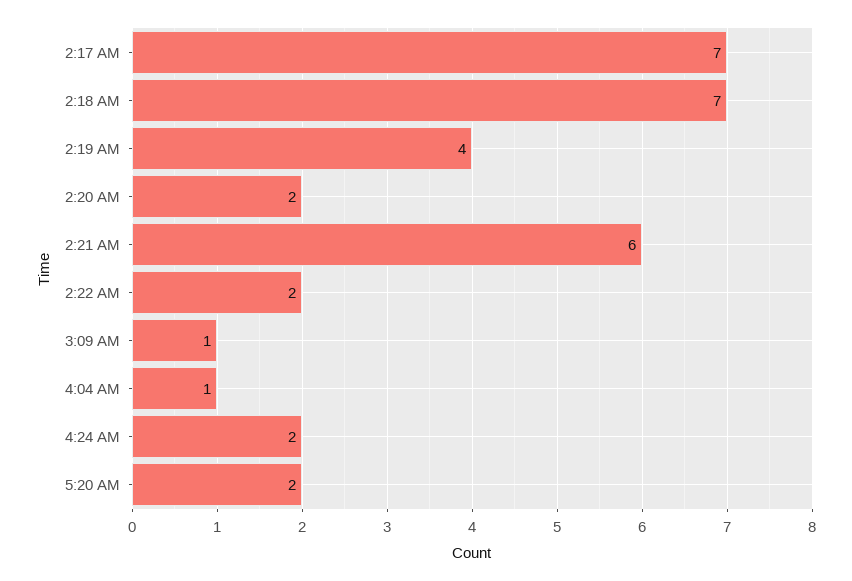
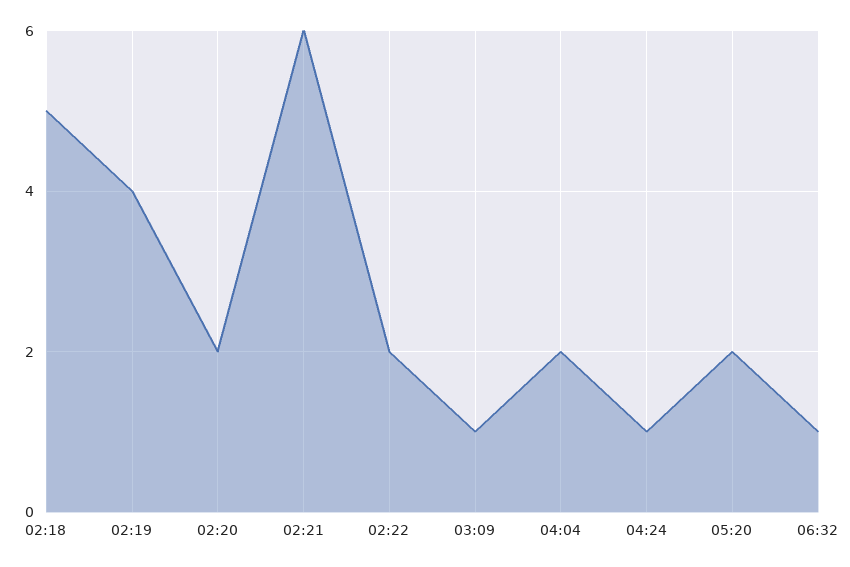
2:17 AM: 7 -> none
2:18 AM: 7 -> 5
4:04 AM: 1 -> 2
4:24 AM: 2 -> 1
06:32: none -> 1

